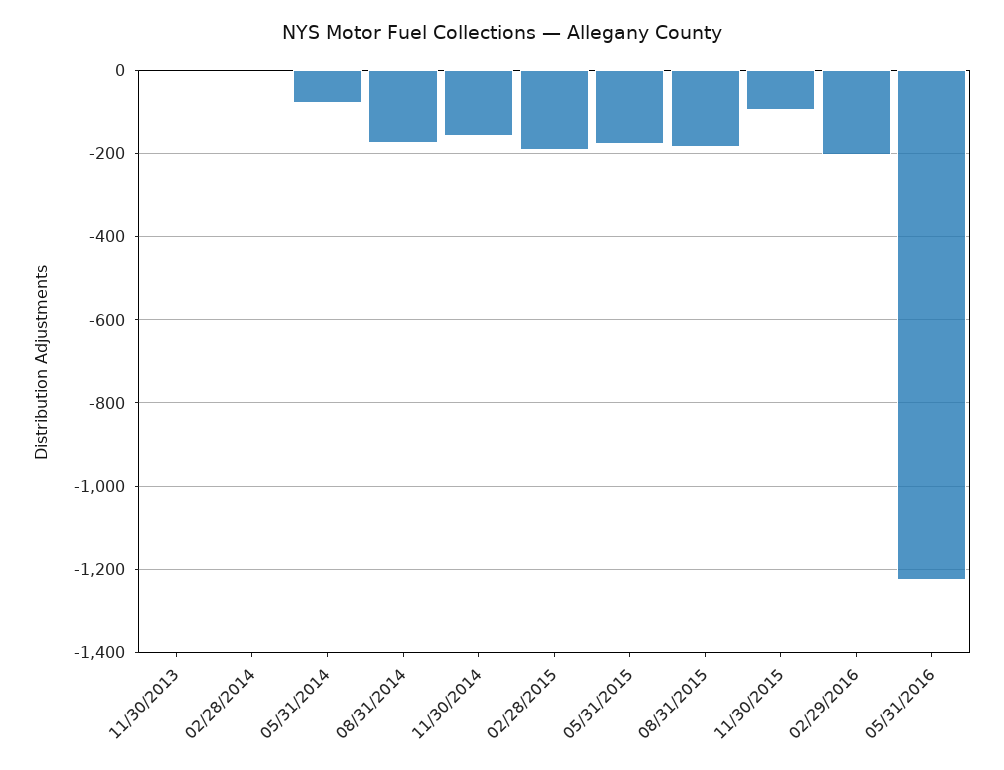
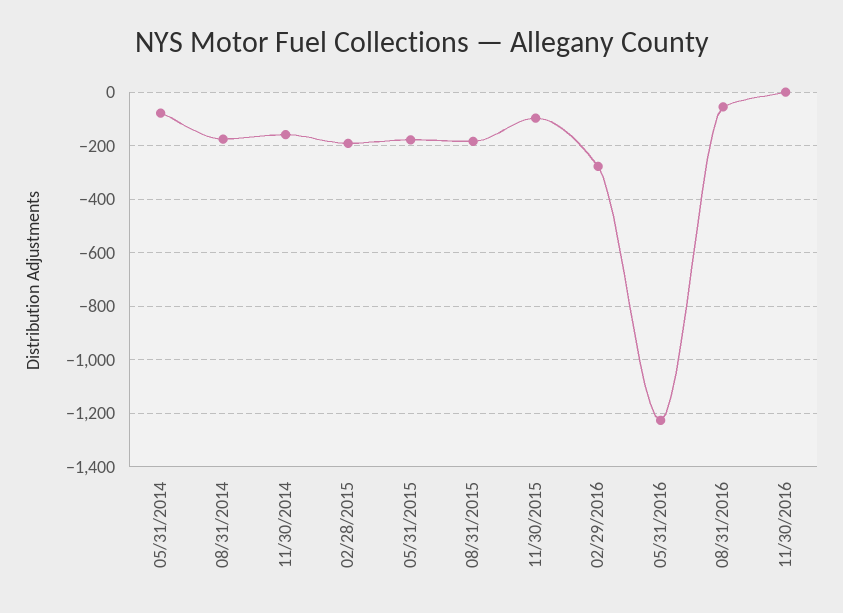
11/30/2013: 0 -> none
02/28/2014: 0 -> none
02/29/2016: -200 -> -275
08/31/2016: none -> -50
11/30/2016: none -> 0

